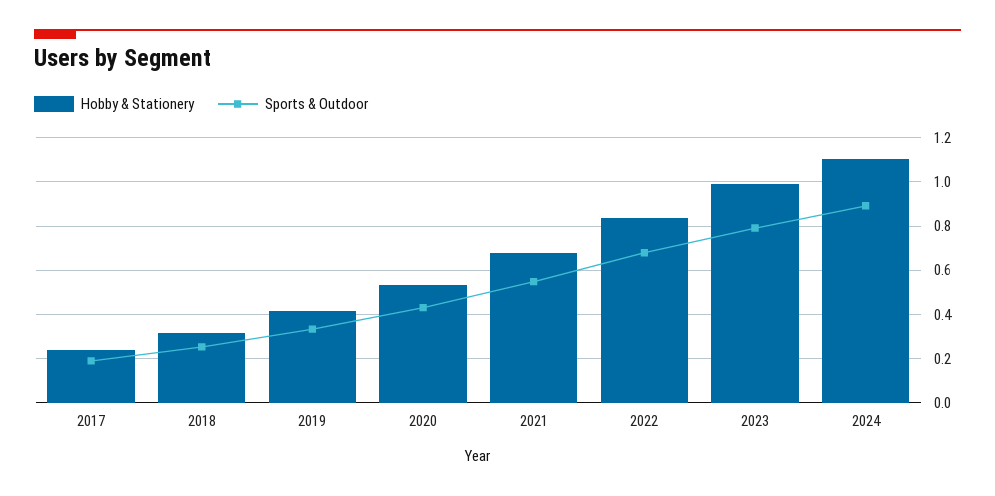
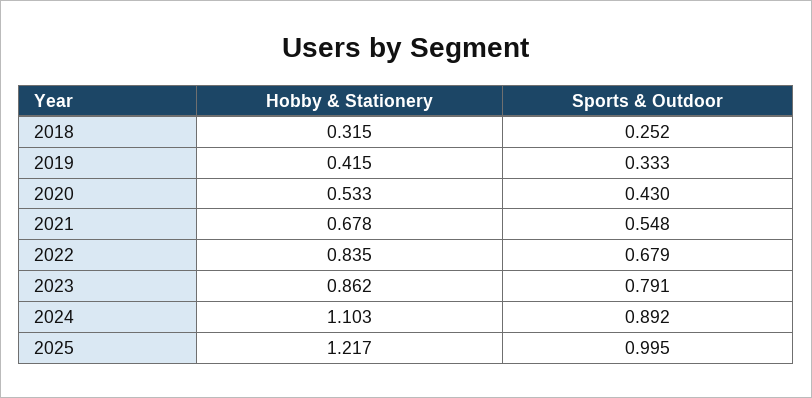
Hobby & Stationery, 2017: 0.25 -> none
Sports & Outdoor, 2017: 0.2 -> none
Hobby & Stationery, 2023: 1 -> 0.862
Hobby & Stationery, 2025: none -> 1.217
Sports & Outdoor, 2025: none -> 0.995

